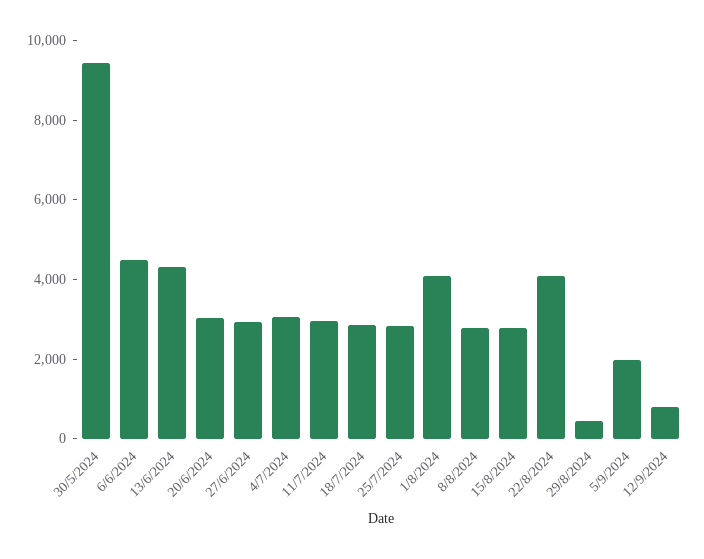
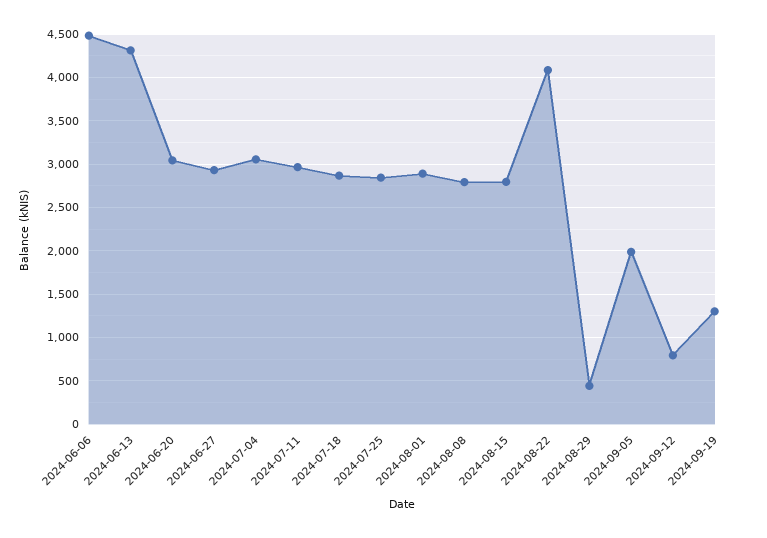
30/5/2024: 9500 -> none
1/8/2024: 4000 -> 2900
2024-09-19: none -> 1300

